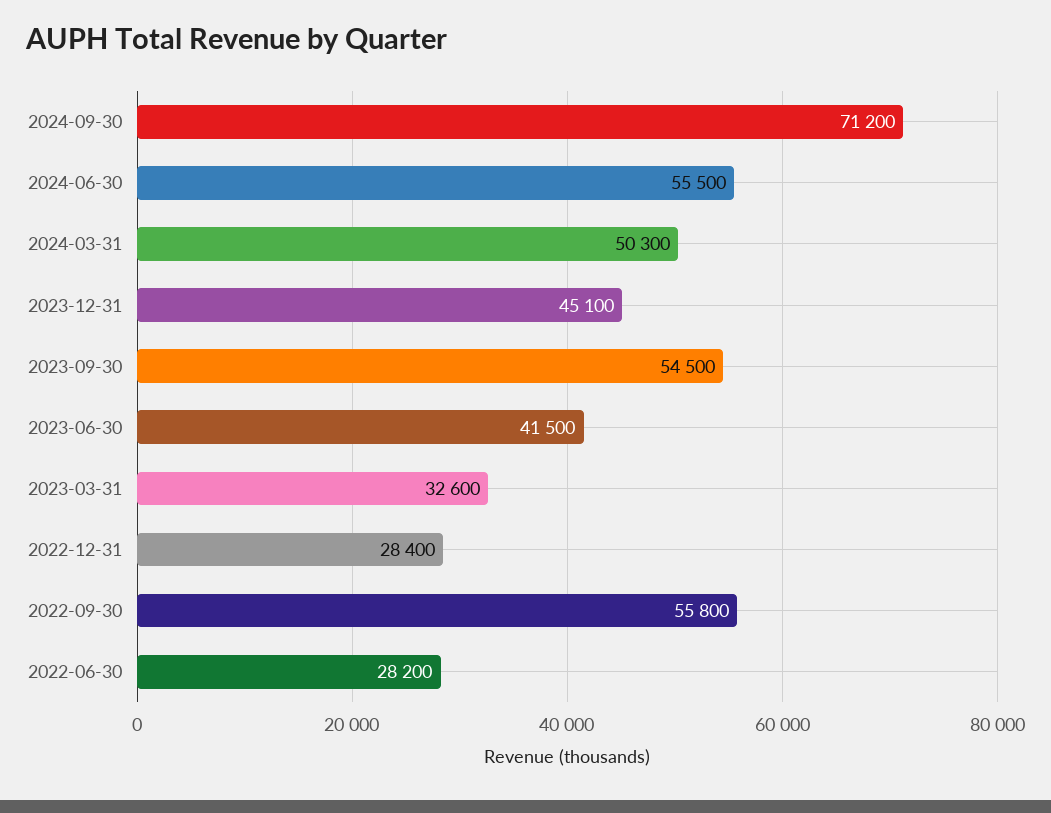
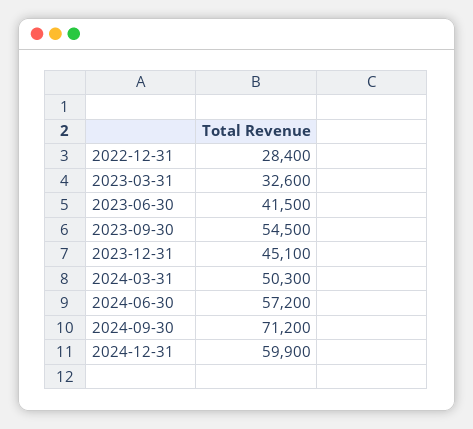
2024-06-30: 55500 -> 57200
2022-09-30: 55800 -> none
2022-06-30: 28200 -> none
2024-12-31: none -> 59900

